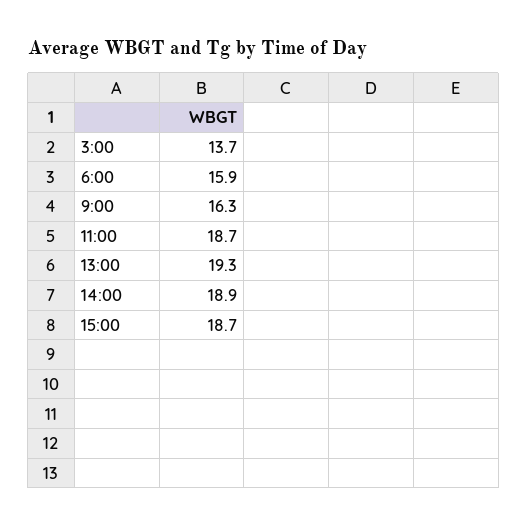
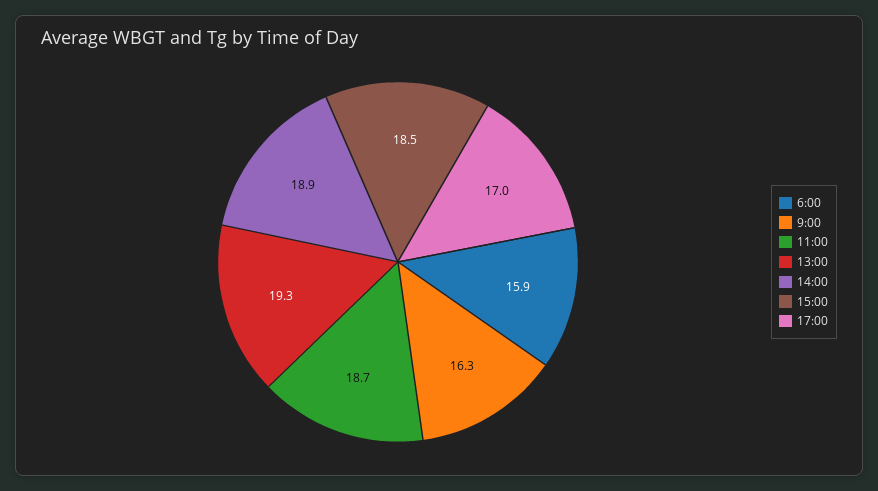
3:00: 13.7 -> none
15:00: 18.7 -> 18.5
17:00: none -> 17

